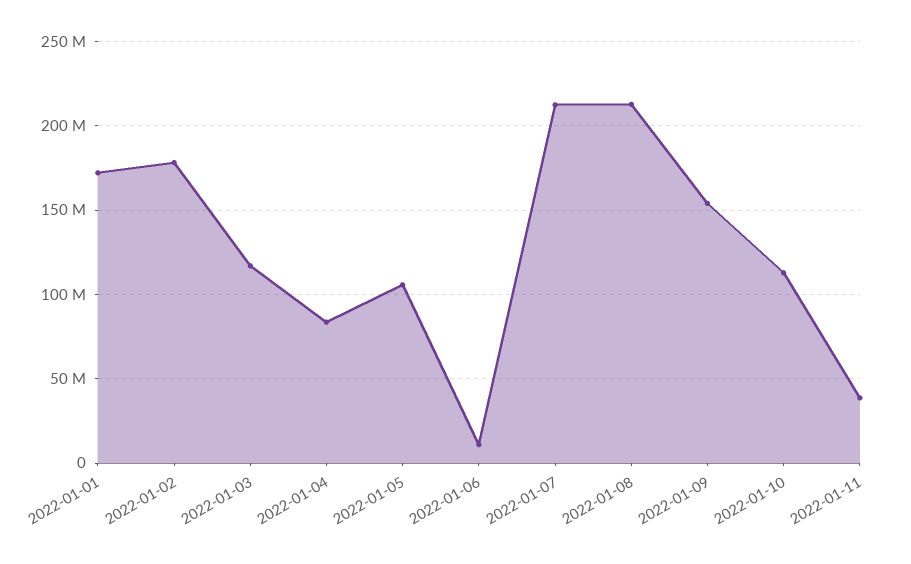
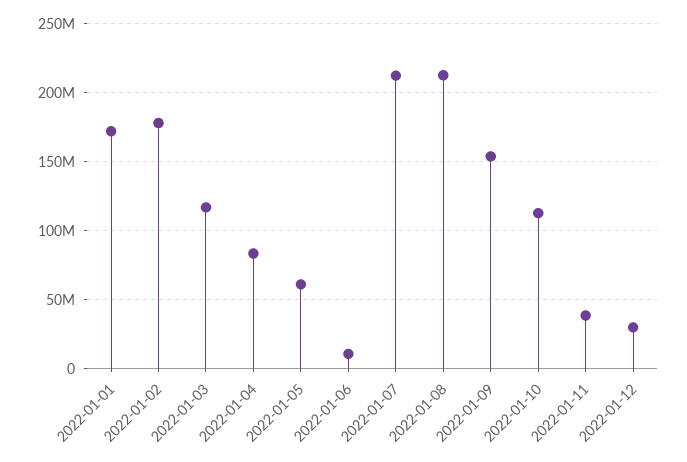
2022-01-05: 105000000 -> 60000000
2022-01-12: none -> 30000000

